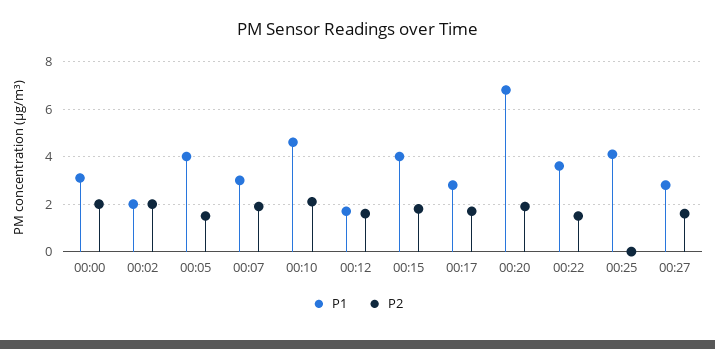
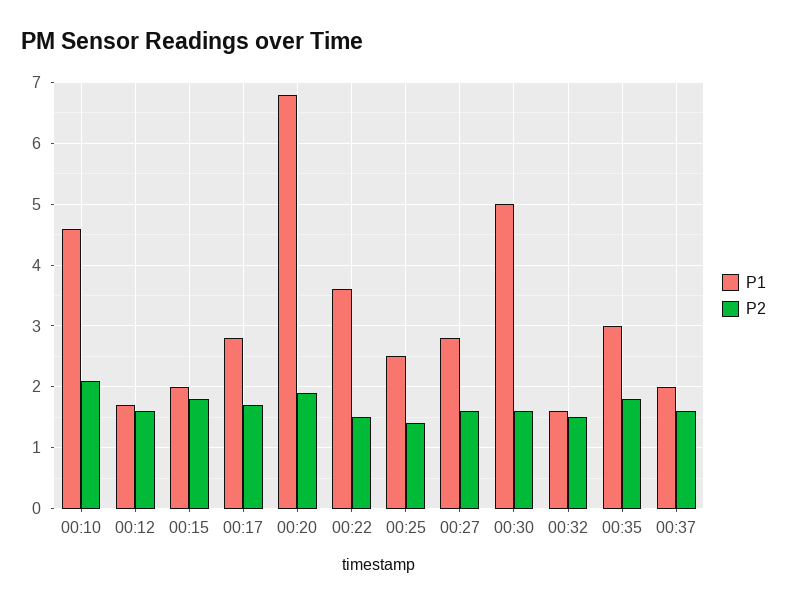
P1, 00:00: 3 -> none
P2, 00:00: 2 -> none
P1, 00:02: 2 -> none
P2, 00:02: 2 -> none
P1, 00:05: 4 -> none
P2, 00:05: 1.5 -> none
P1, 00:07: 3 -> none
P2, 00:07: 2 -> none
P1, 00:15: 4 -> 2
P1, 00:25: 4 -> 2.5
P2, 00:25: 0 -> 1.4
P1, 00:30: none -> 5
P2, 00:30: none -> 1.6
P1, 00:32: none -> 1.6
P2, 00:32: none -> 1.5
P1, 00:35: none -> 3
P2, 00:35: none -> 1.8
P1, 00:37: none -> 2
P2, 00:37: none -> 1.6

